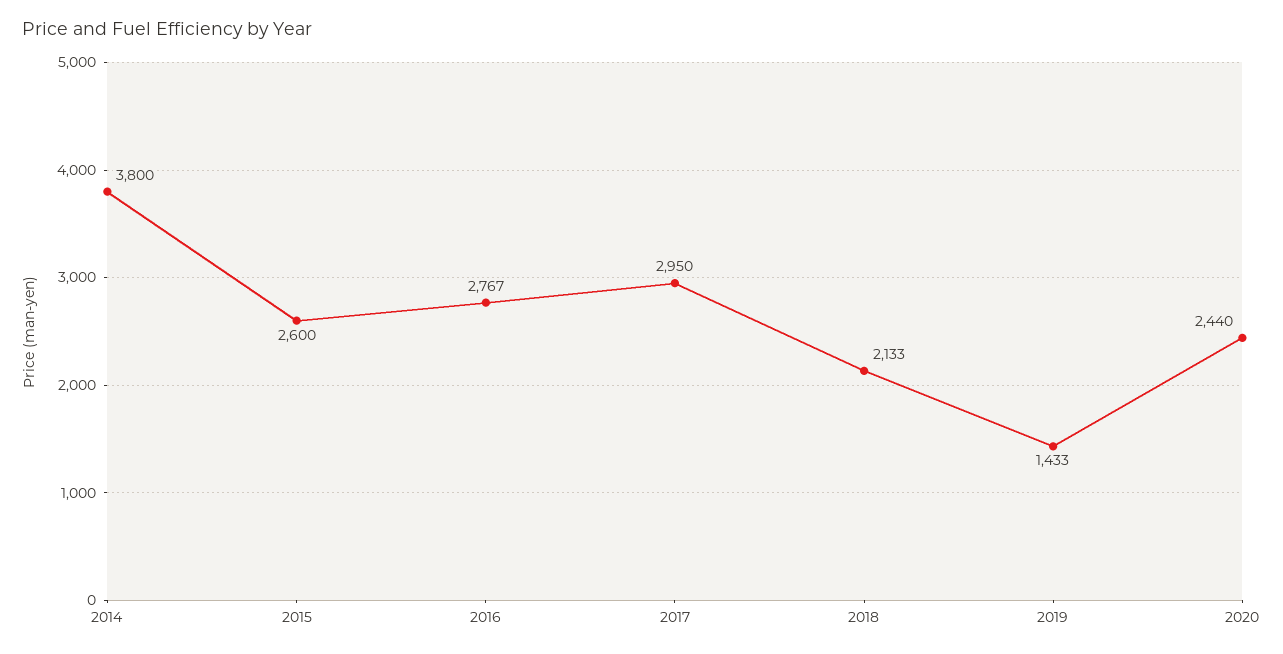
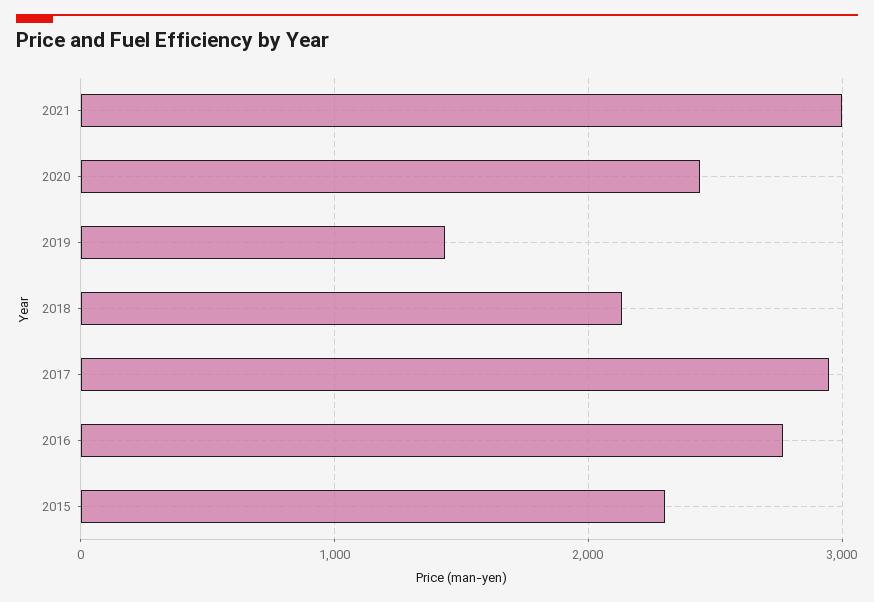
2014: 3800 -> none
2015: 2600 -> 2300
2021: none -> 3000

